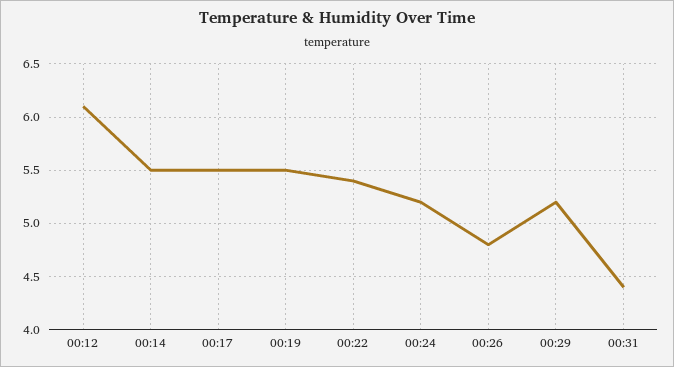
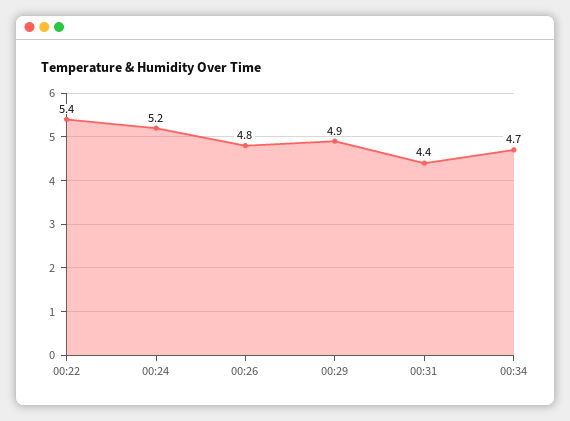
00:12: 6.1 -> none
00:14: 5.5 -> none
00:17: 5.5 -> none
00:19: 5.5 -> none
00:29: 5.2 -> 4.9
00:34: none -> 4.7

